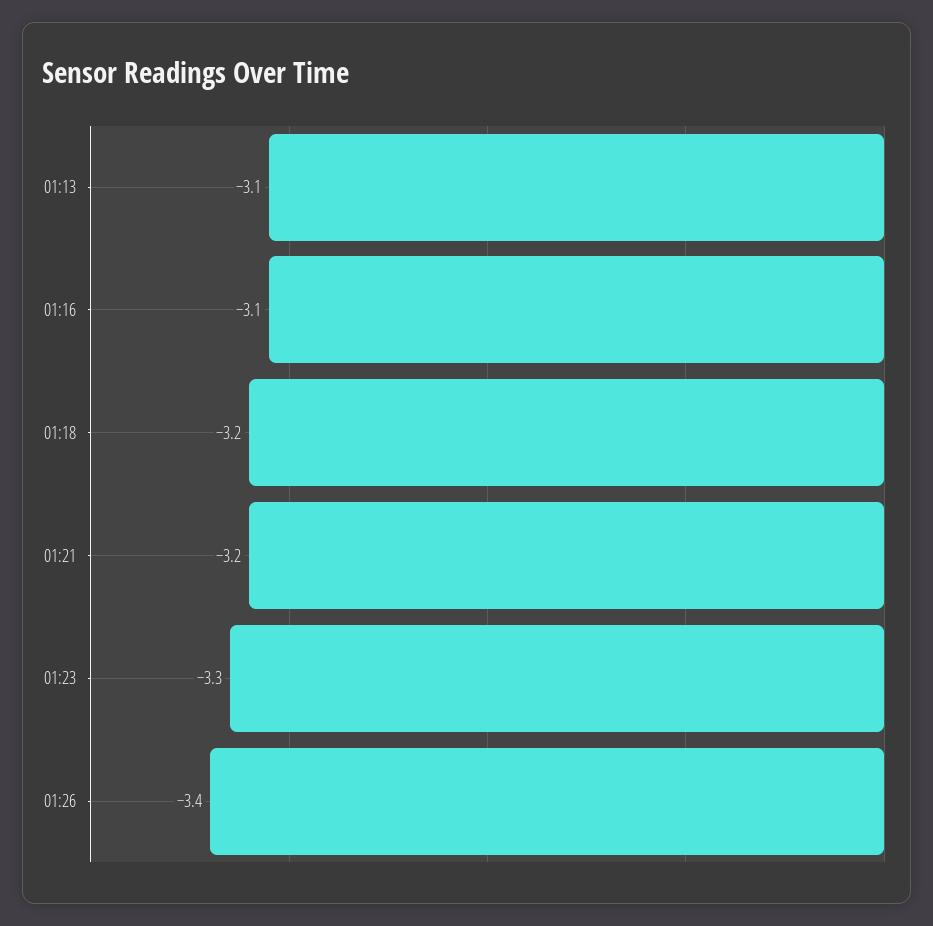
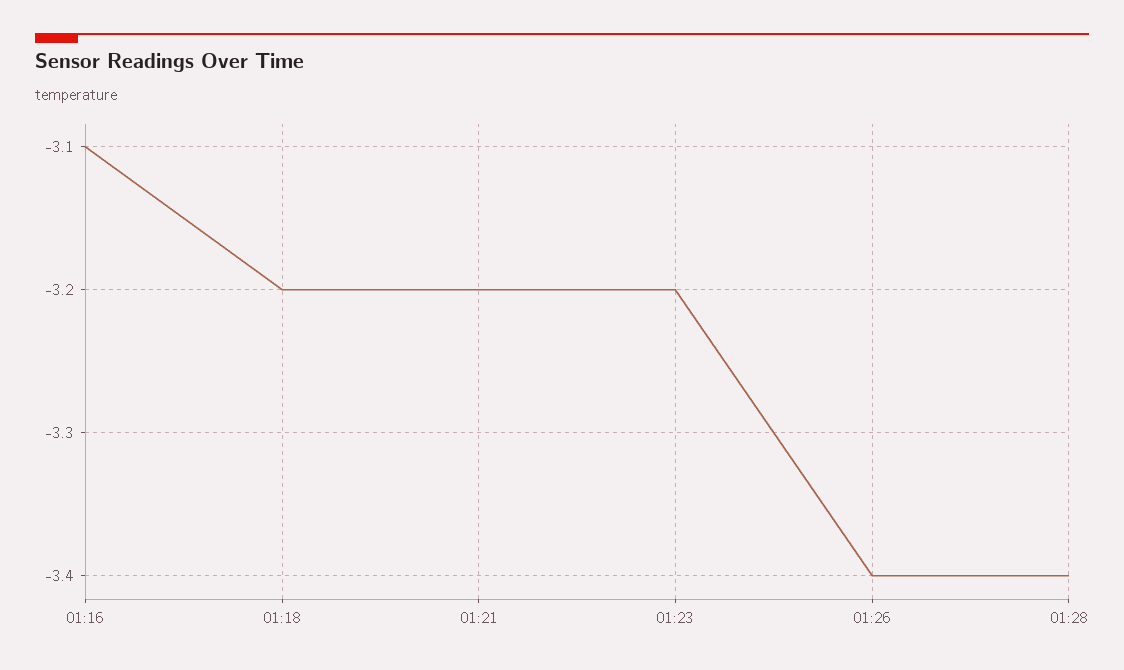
01:13: -3.1 -> none
01:23: -3.3 -> -3.2
01:28: none -> -3.4

